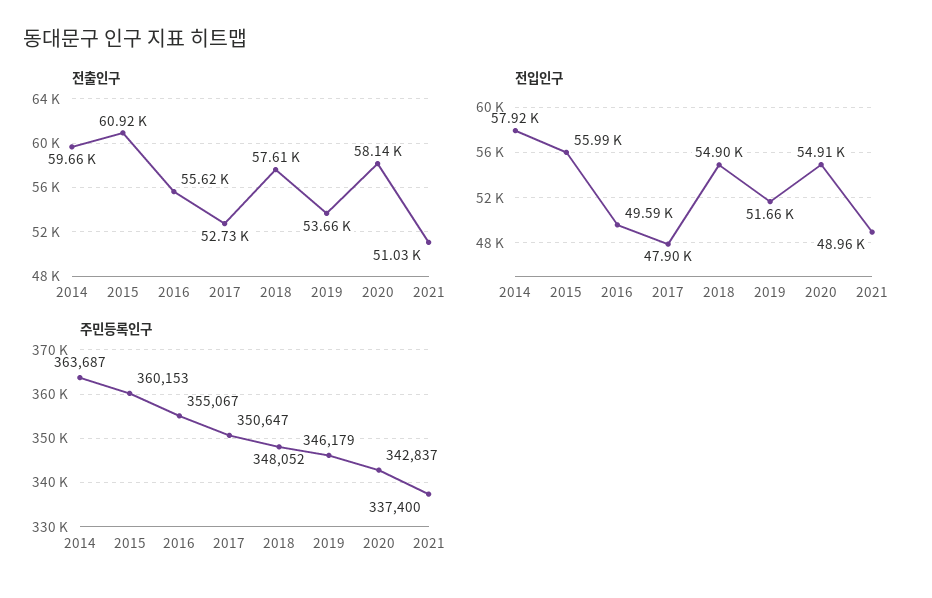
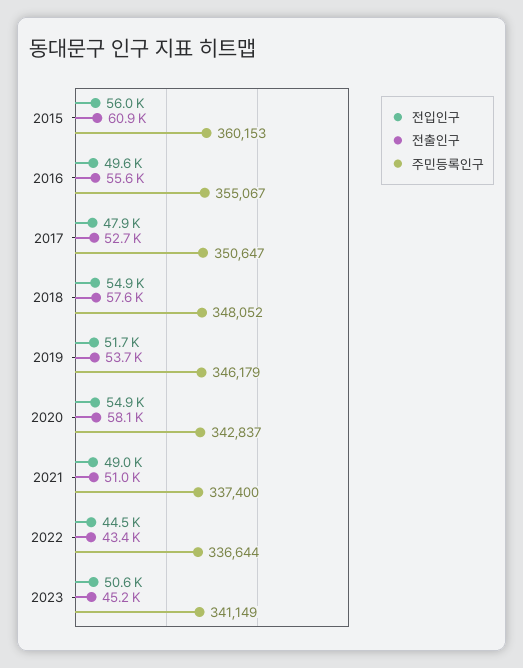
전출인구, 2014: 59660 -> none
전입인구, 2014: 57920 -> none
주민등록인구, 2014: 363687 -> none
전입인구, 2022: none -> 44500
전출인구, 2022: none -> 43400
주민등록인구, 2022: none -> 336644
전입인구, 2023: none -> 50600
전출인구, 2023: none -> 45200
주민등록인구, 2023: none -> 341149

